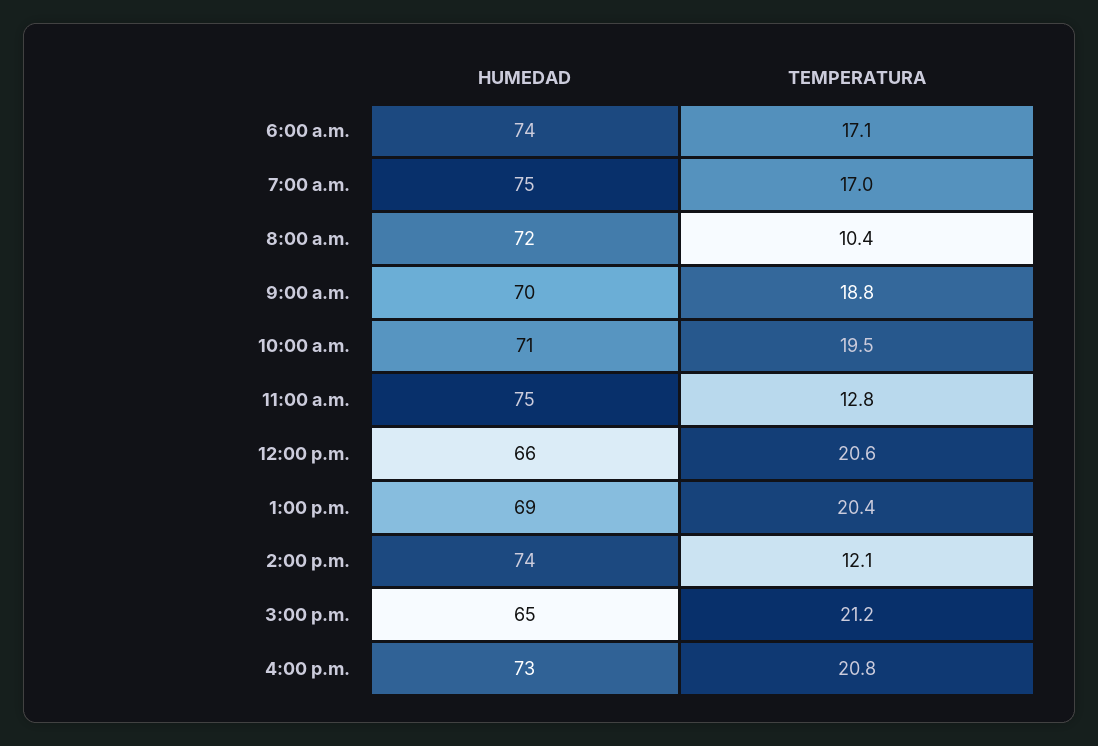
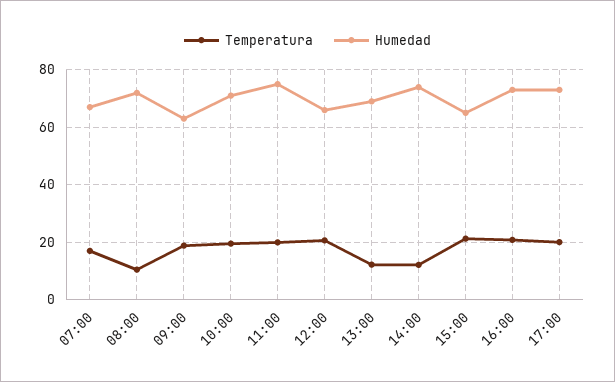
HUMEDAD, 6:00 a.m.: 74 -> none
TEMPERATURA, 6:00 a.m.: 17.1 -> none
HUMEDAD, 7:00 a.m.: 75 -> 67.5
HUMEDAD, 9:00 a.m.: 70 -> 62.5
TEMPERATURA, 11:00 a.m.: 12.8 -> 20
TEMPERATURA, 1:00 p.m.: 20.4 -> 12.5
TEMPERATURA, 17:00: none -> 20
HUMEDAD, 17:00: none -> 72.5

